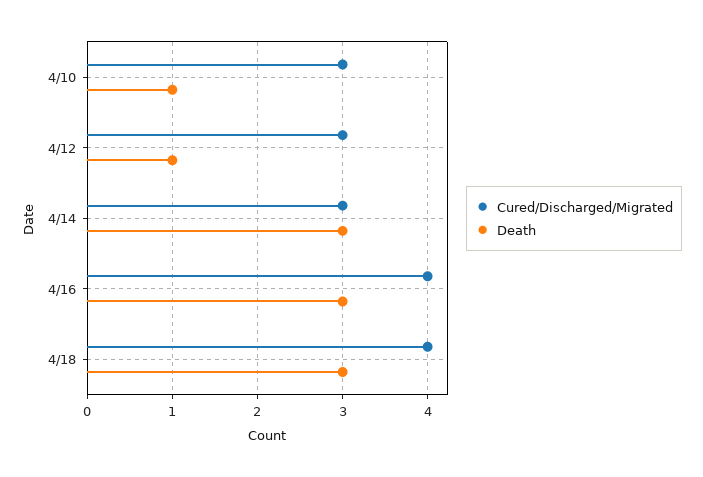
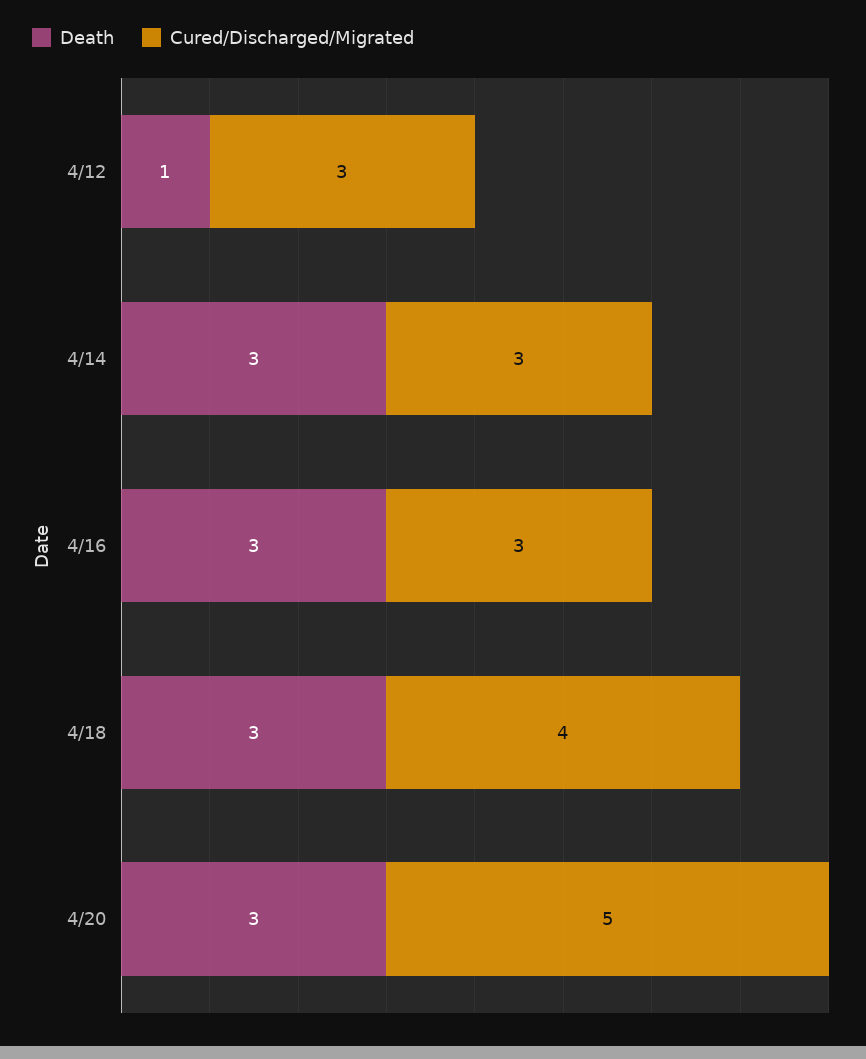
Cured/Discharged/Migrated, 4/10: 3 -> none
Death, 4/10: 1 -> none
Cured/Discharged/Migrated, 4/16: 4 -> 3
Death, 4/20: none -> 3
Cured/Discharged/Migrated, 4/20: none -> 5

